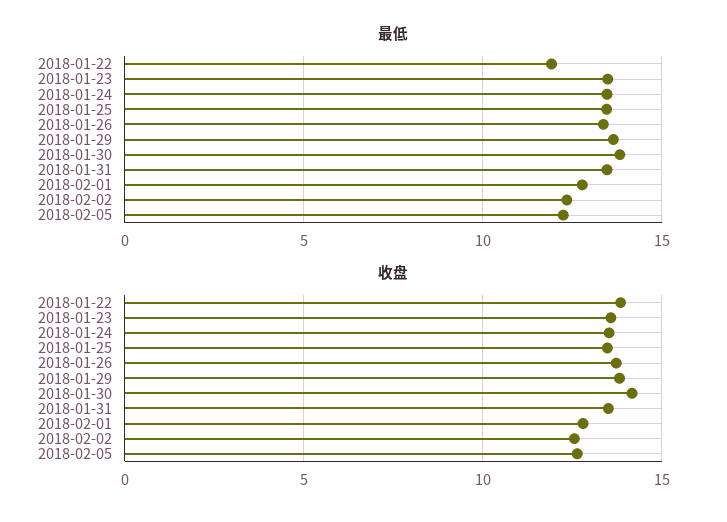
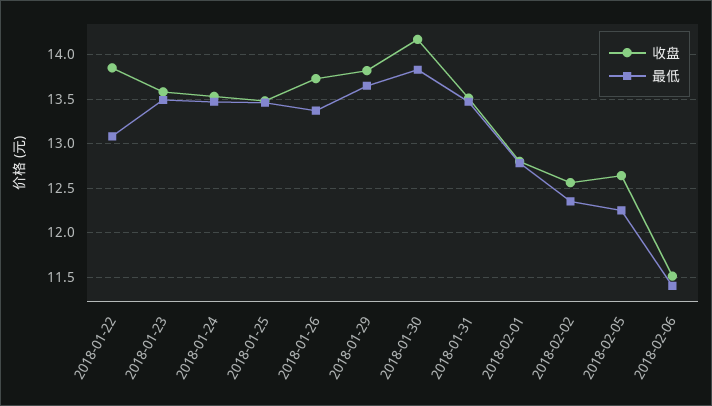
最低, 2018-01-22: 12 -> 13.1
收盘, 2018-02-06: none -> 11.5
最低, 2018-02-06: none -> 11.4

